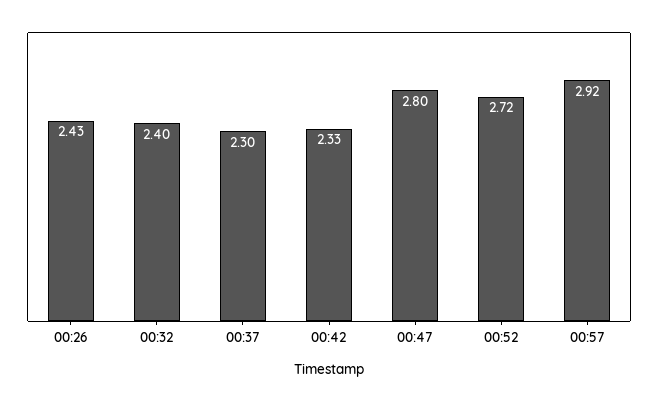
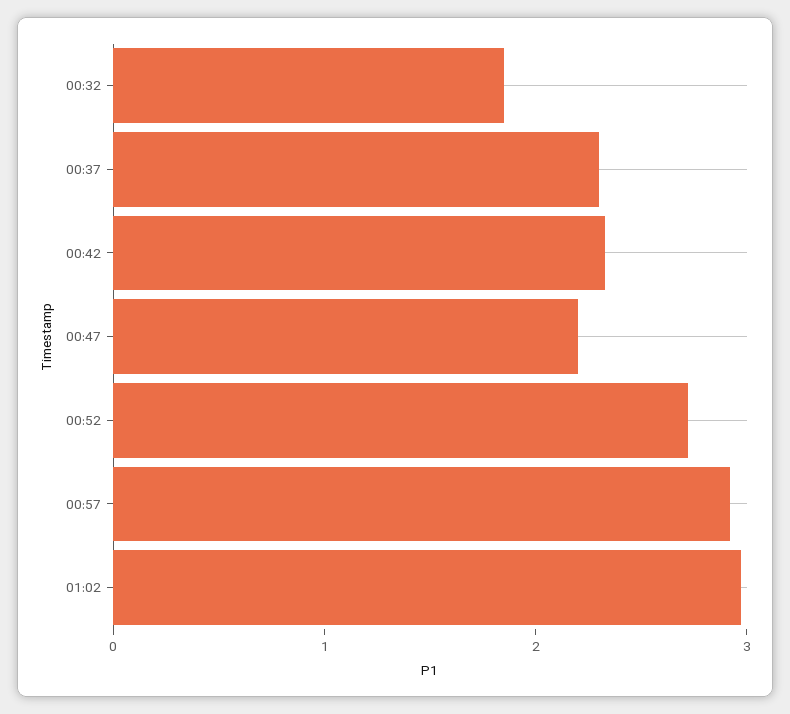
00:26: 2.43 -> none
00:32: 2.4 -> 1.8
00:47: 2.8 -> 2.2
01:02: none -> 3

